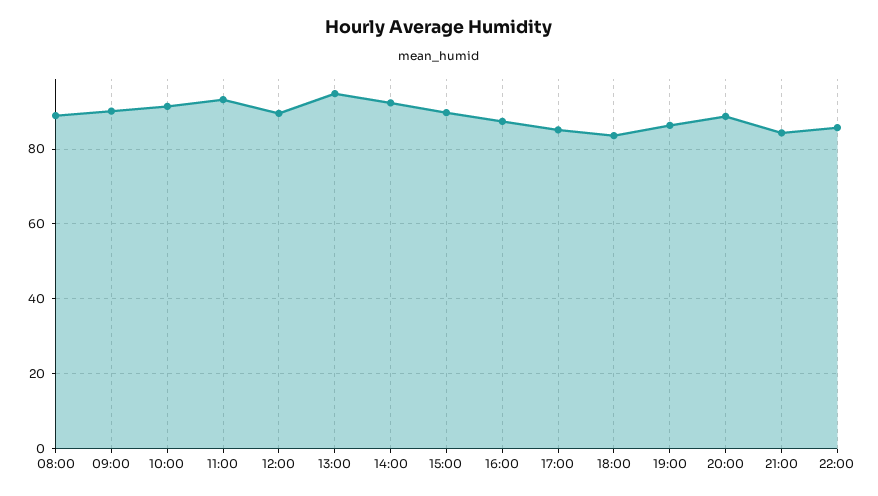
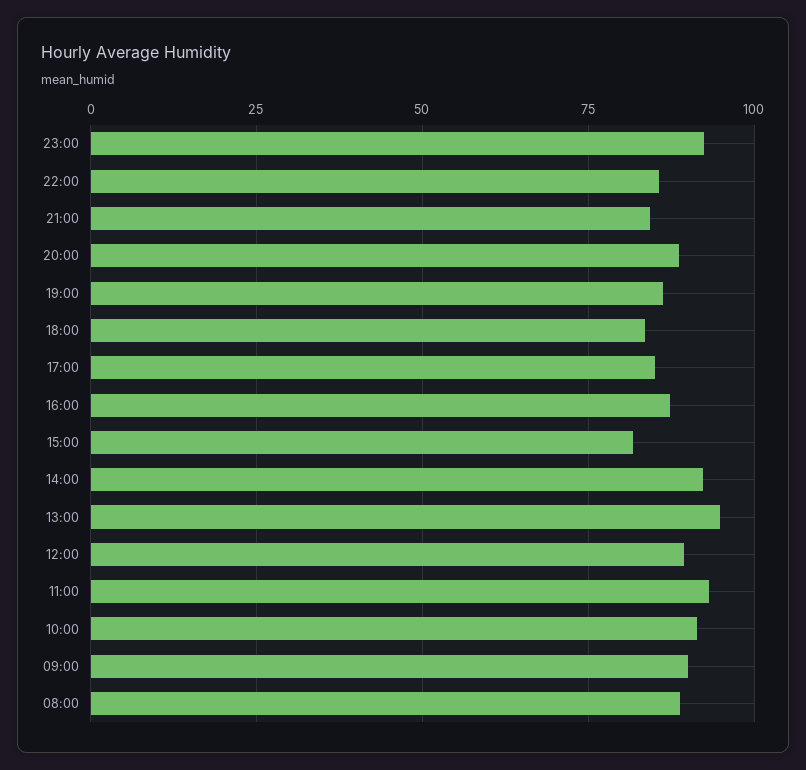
15:00: 90 -> 82.5
23:00: none -> 92.5

